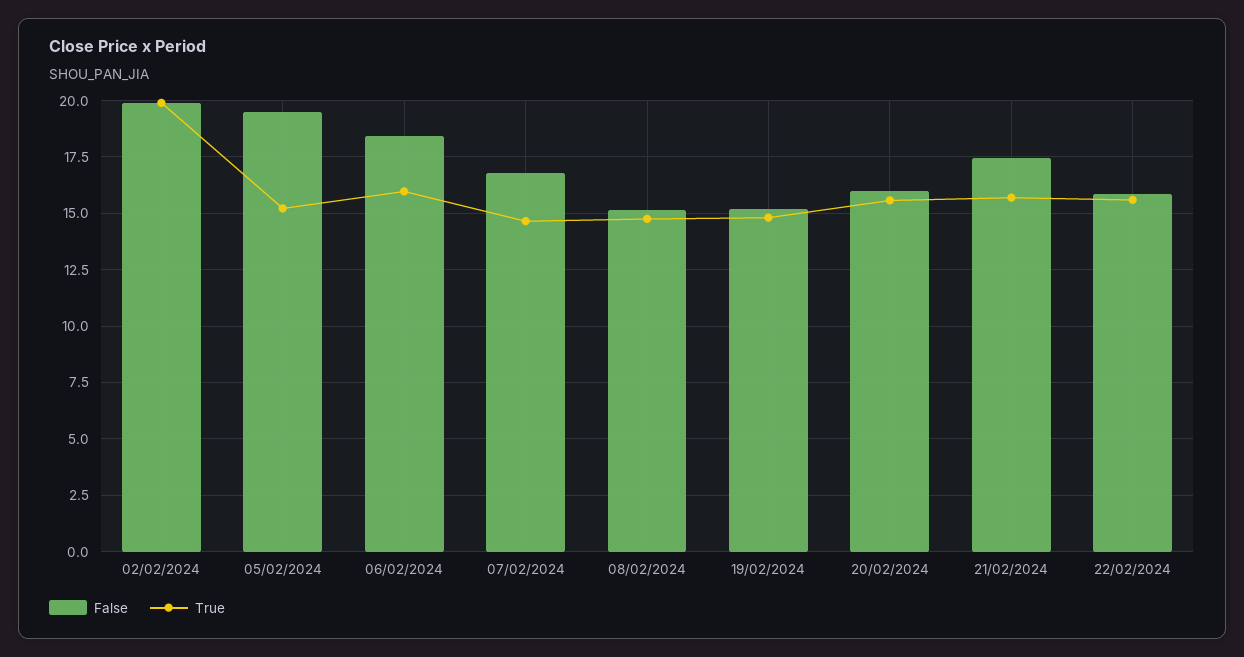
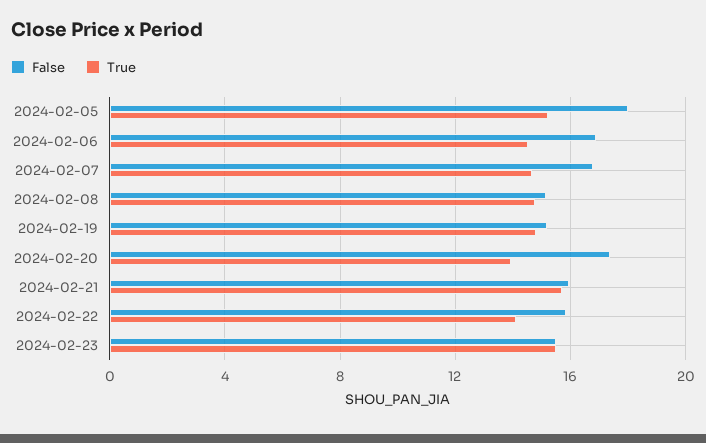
False, 02/02/2024: 20 -> none
True, 02/02/2024: 20 -> none
False, 05/02/2024: 19.5 -> 18
False, 06/02/2024: 18.5 -> 17
True, 06/02/2024: 16 -> 14.5
False, 20/02/2024: 16 -> 17.5
True, 20/02/2024: 15.5 -> 14
False, 21/02/2024: 17.5 -> 16
True, 22/02/2024: 15.5 -> 14
False, 2024-02-23: none -> 15.5
True, 2024-02-23: none -> 15.5

